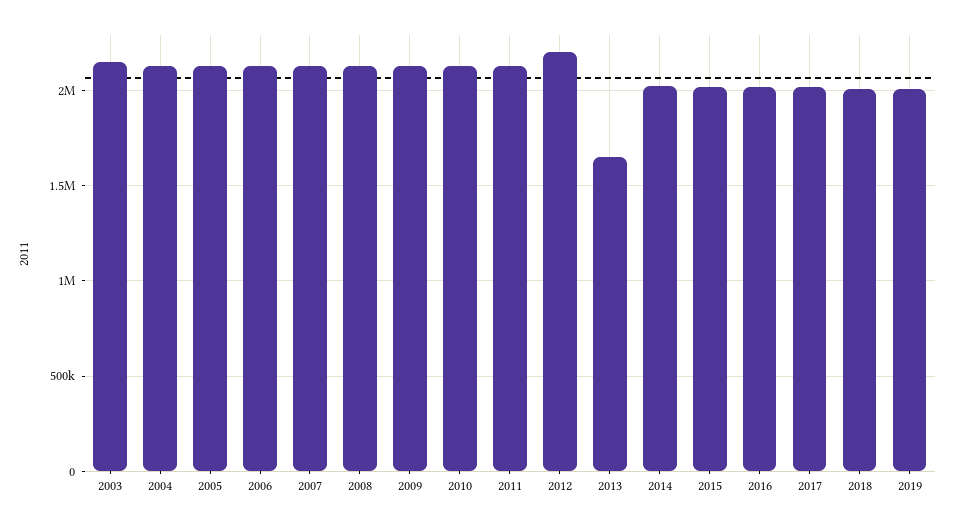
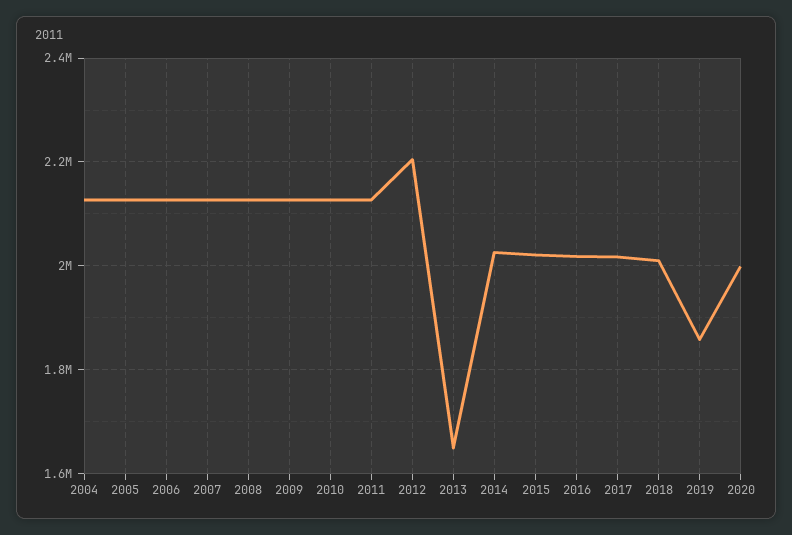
2003: 2150000 -> none
2019: 2000000 -> 1860000
2020: none -> 2000000

